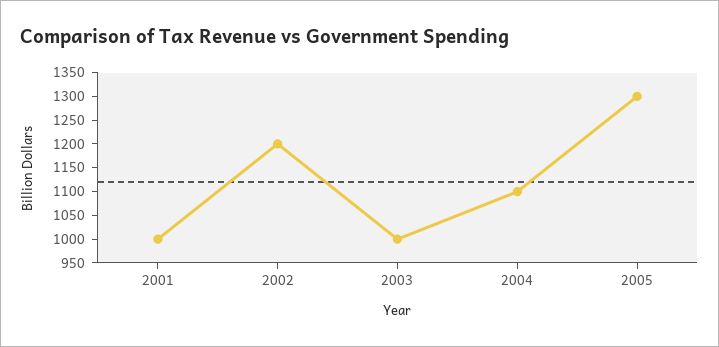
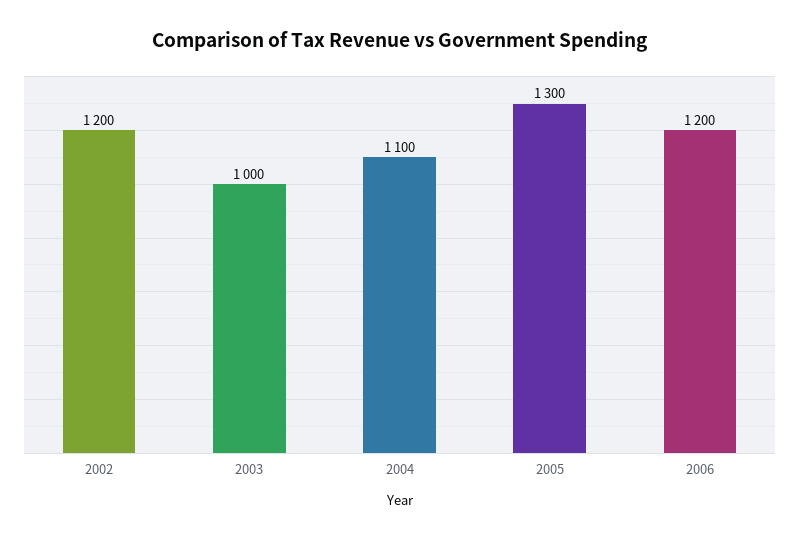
2001: 1000 -> none
2006: none -> 1200

